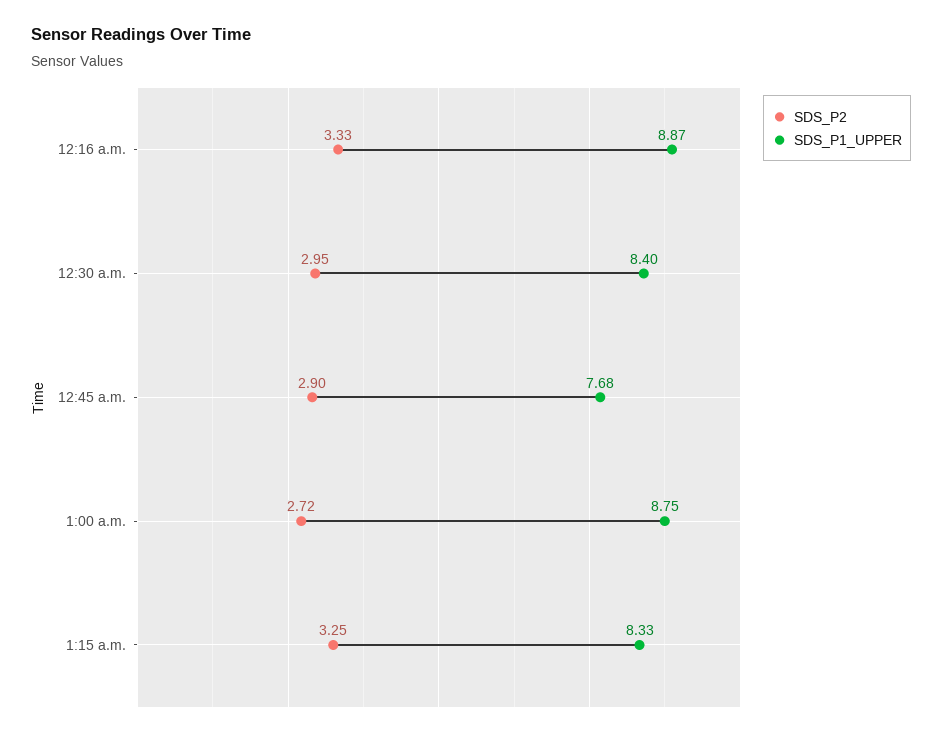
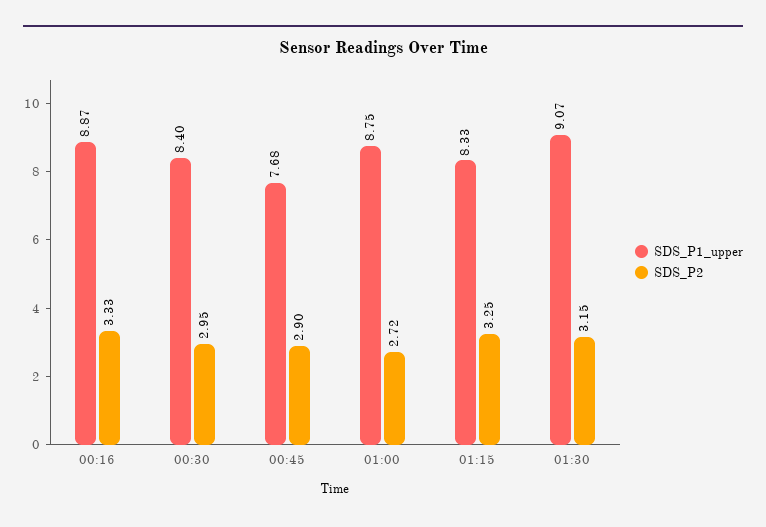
SDS_P1_UPPER, 01:30: none -> 9.07
SDS_P2, 01:30: none -> 3.15

